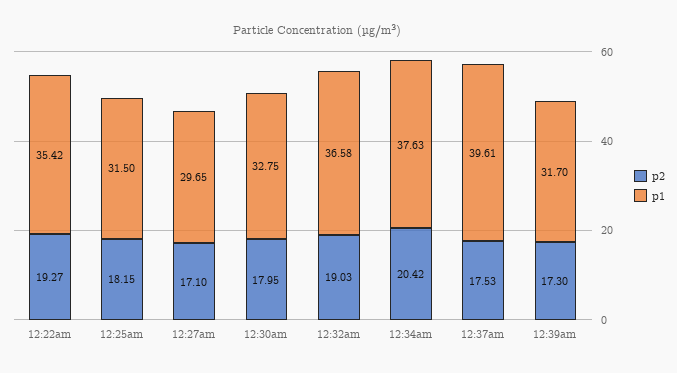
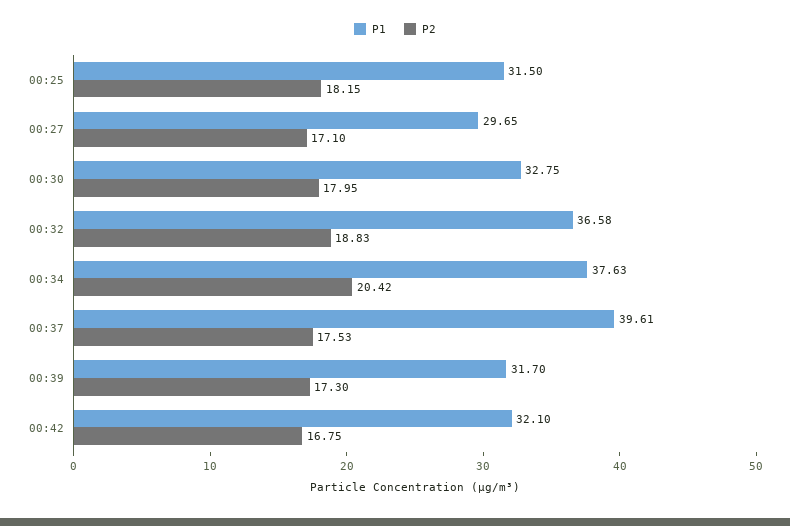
p2, 12:22am: 19.27 -> none
p1, 12:22am: 35.42 -> none
p2, 12:32am: 19.03 -> 18.83
p1, 00:42: none -> 32.1
p2, 00:42: none -> 16.75

